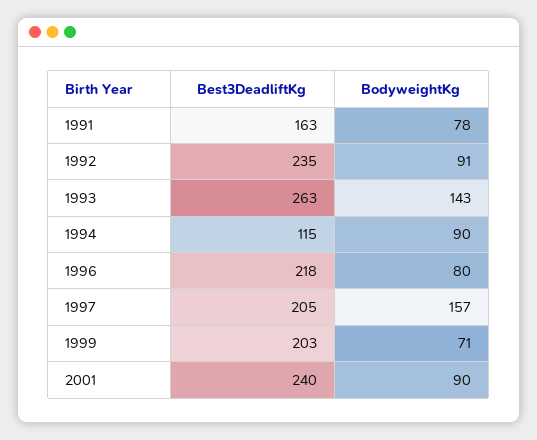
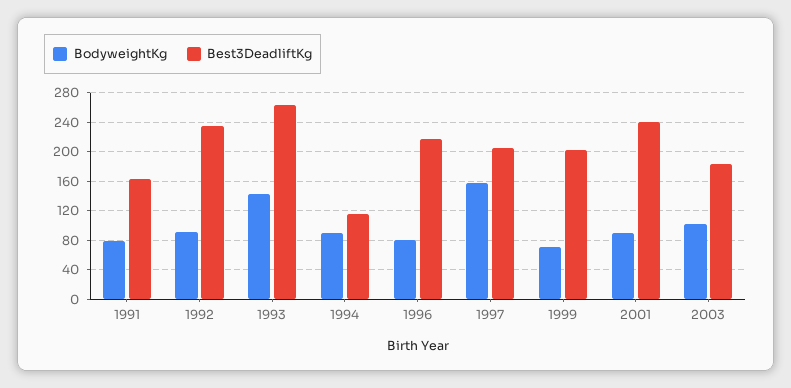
BodyweightKg, 2003: none -> 100
Best3DeadliftKg, 2003: none -> 180

